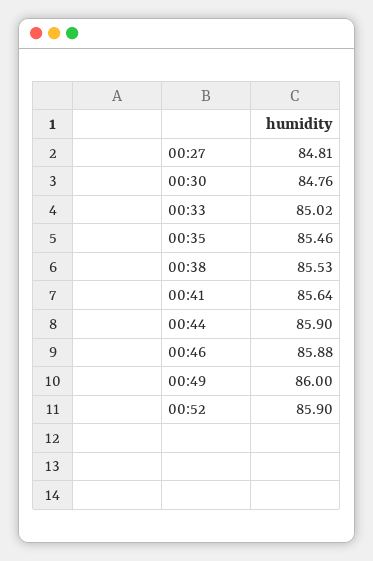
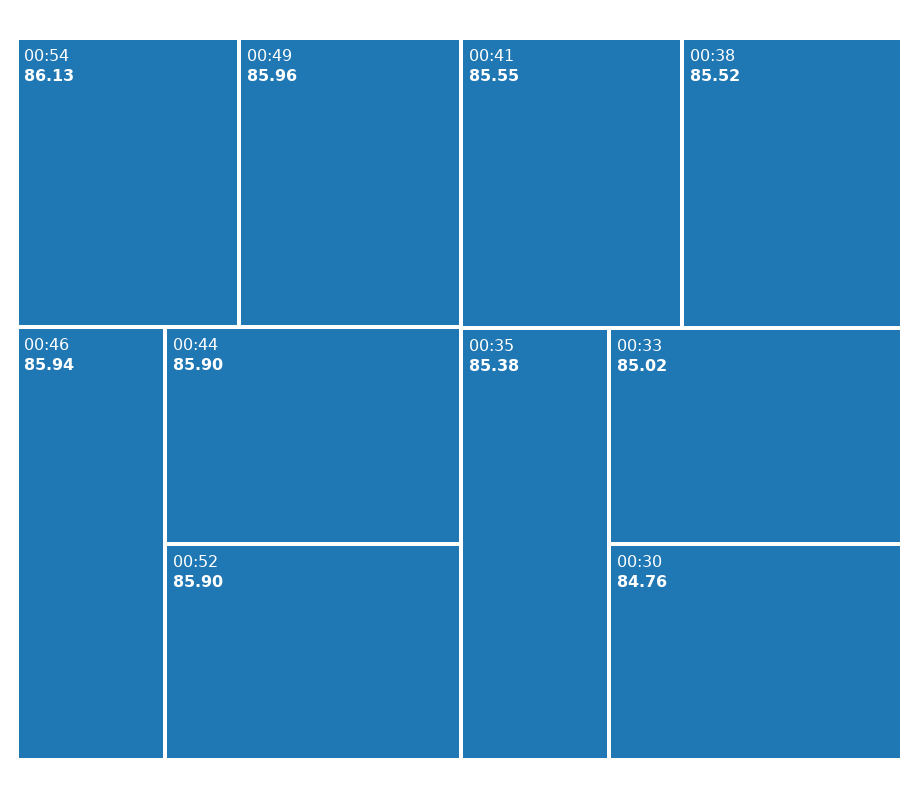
00:27: 84.81 -> none
00:35: 85.46 -> 85.38
00:38: 85.53 -> 85.52
00:41: 85.64 -> 85.55
00:46: 85.88 -> 85.94
00:49: 86 -> 85.96
00:54: none -> 86.13

